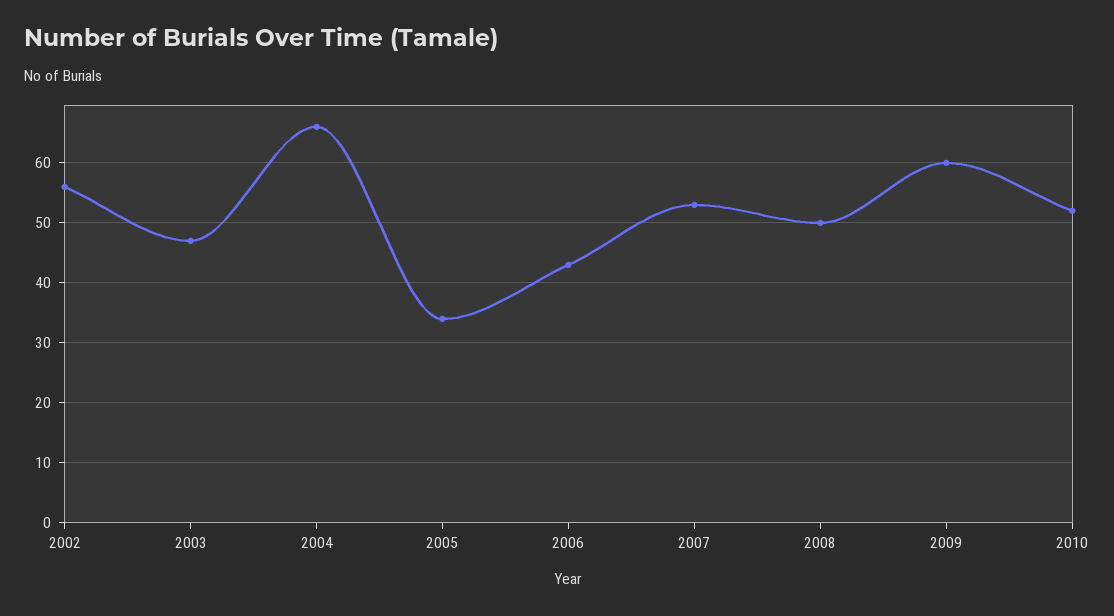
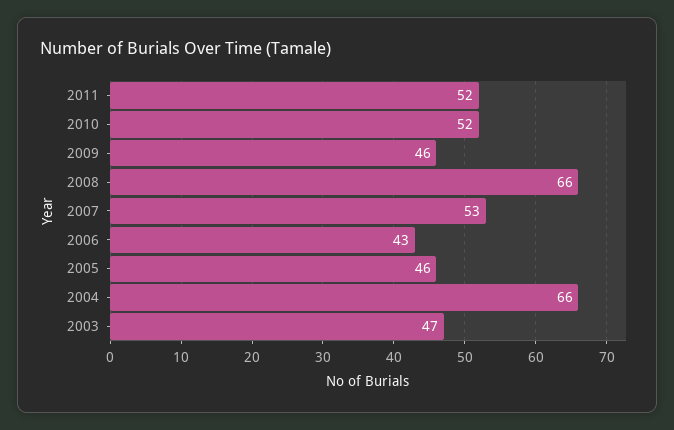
2002: 55 -> none
2005: 35 -> 46
2008: 50 -> 66
2009: 60 -> 46
2011: none -> 52

